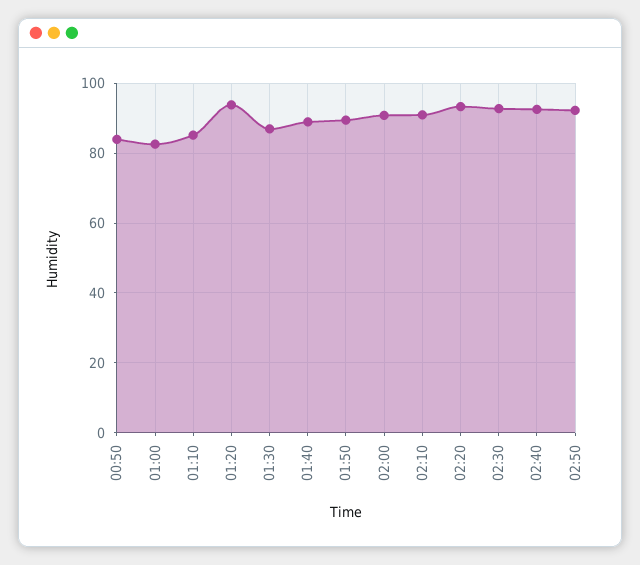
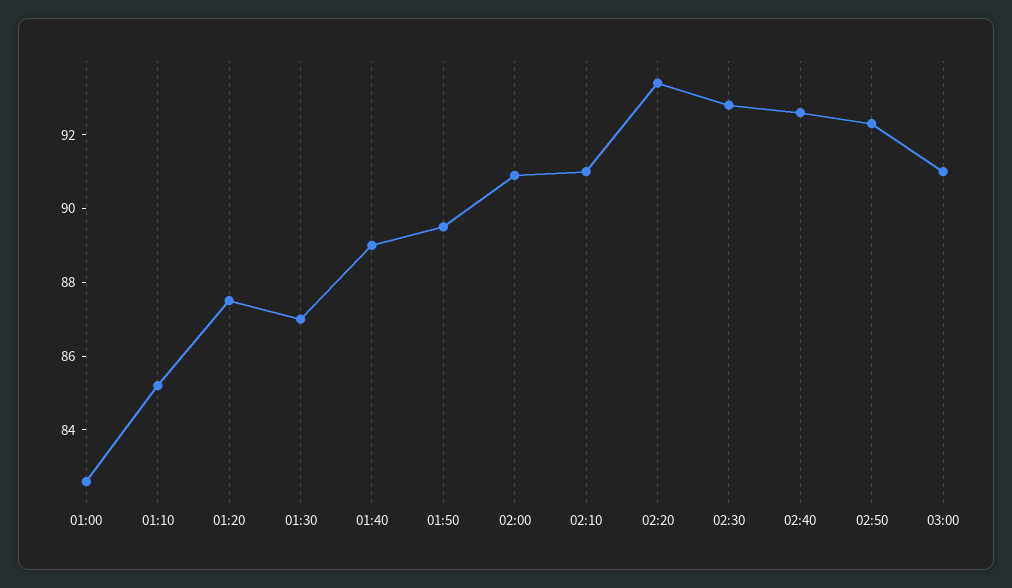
00:50: 84 -> none
01:20: 94 -> 87.5
03:00: none -> 91

